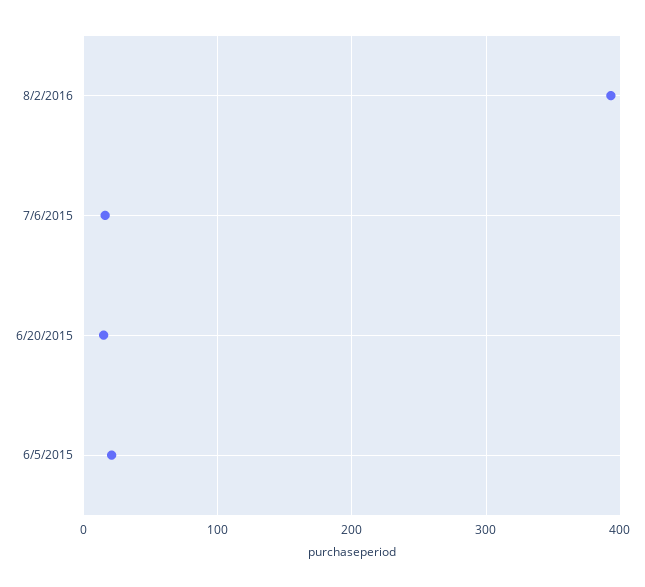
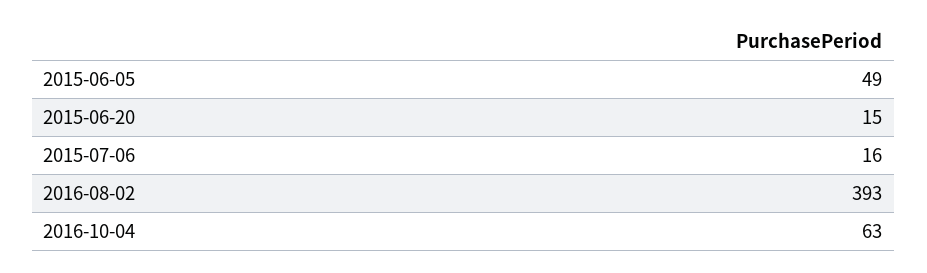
6/5/2015: 20 -> 49
2016-10-04: none -> 63

